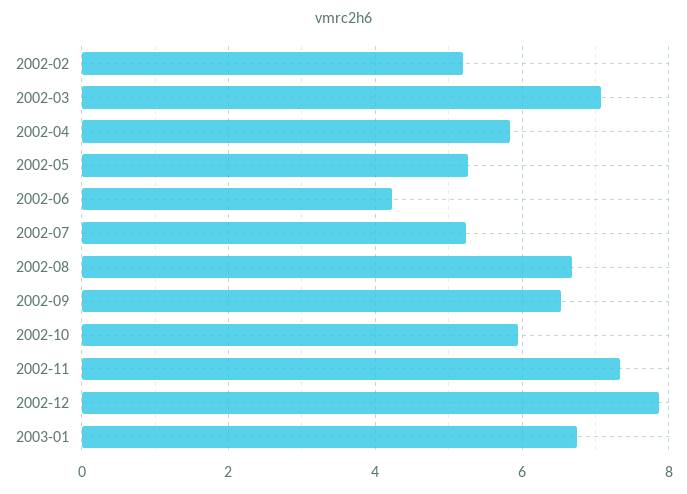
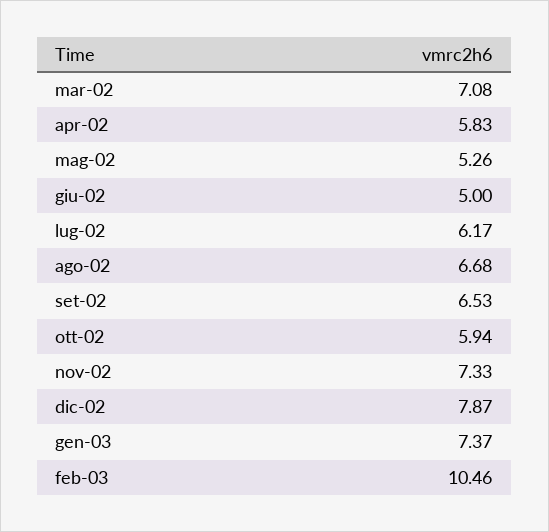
2002-02: 5.2 -> none
2002-06: 4.2 -> 5
2002-07: 5.2 -> 6.17
2003-01: 6.8 -> 7.37
feb-03: none -> 10.46

